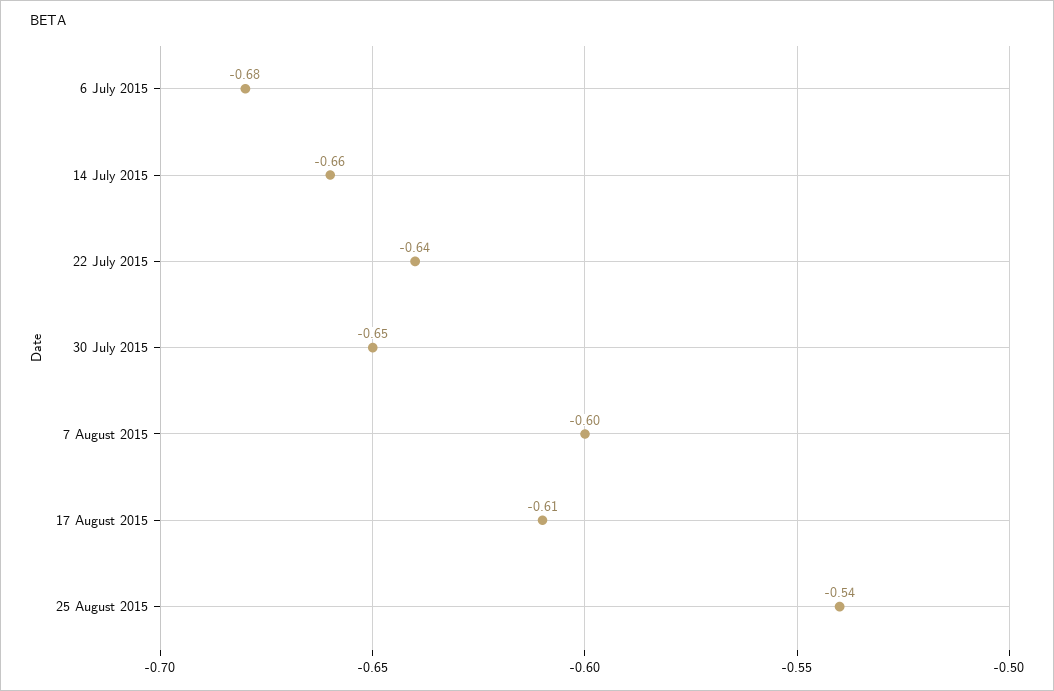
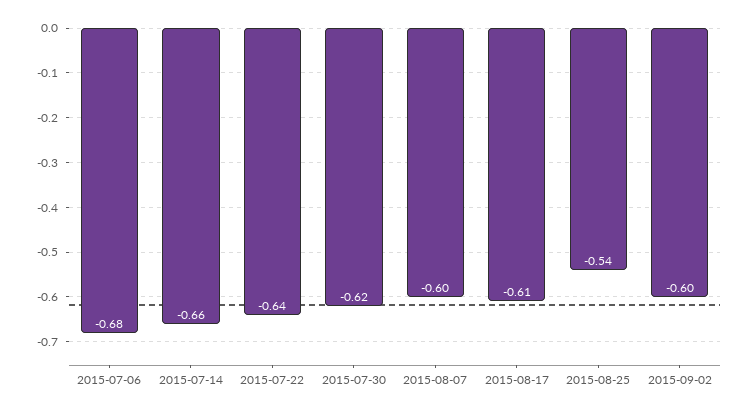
30 July 2015: -0.65 -> -0.62
2015-09-02: none -> -0.6

